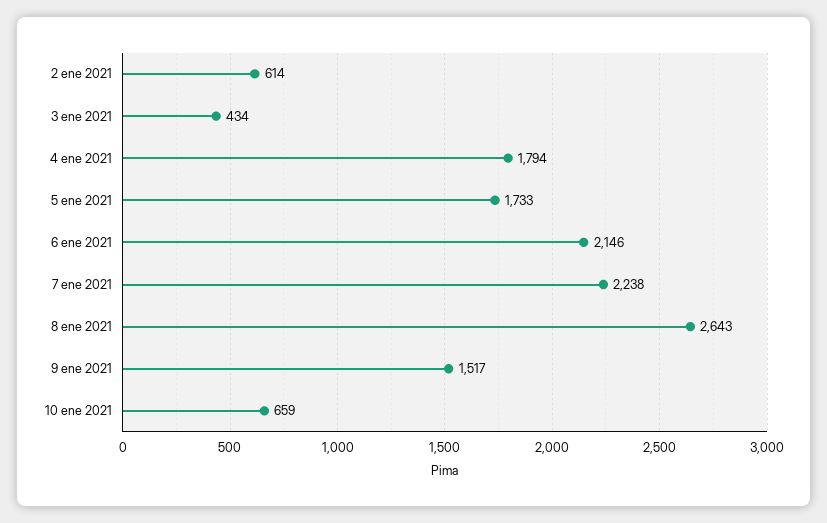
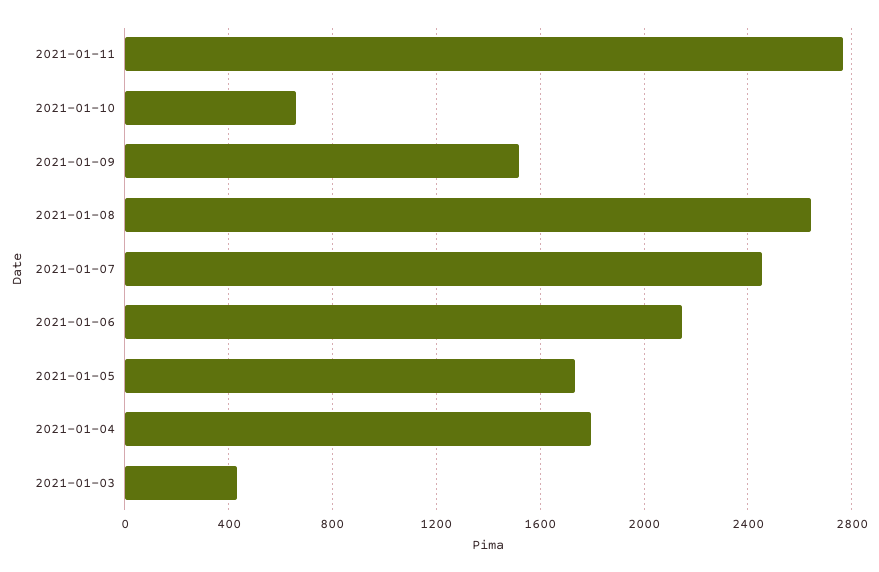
2 ene 2021: 614 -> none
7 ene 2021: 2238 -> 2450
2021-01-11: none -> 2750

